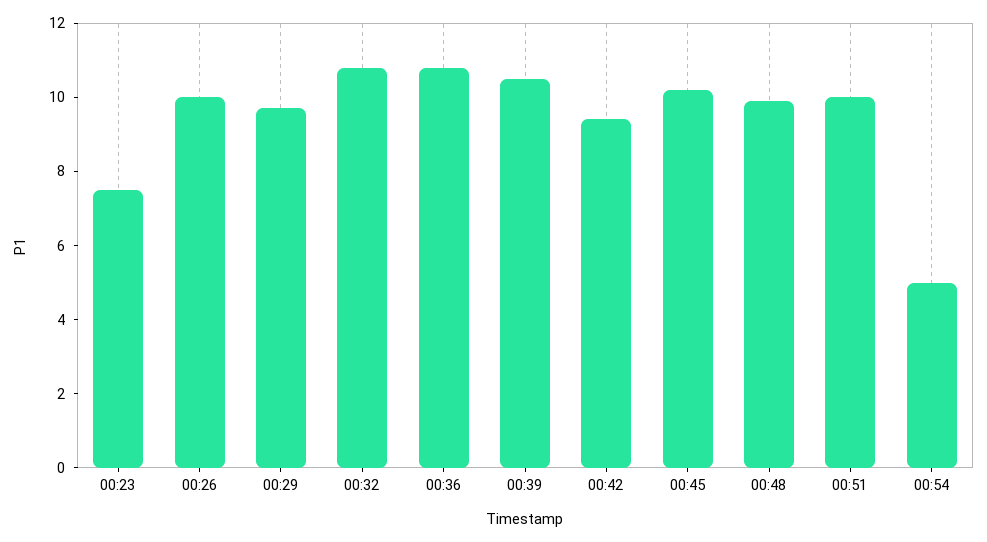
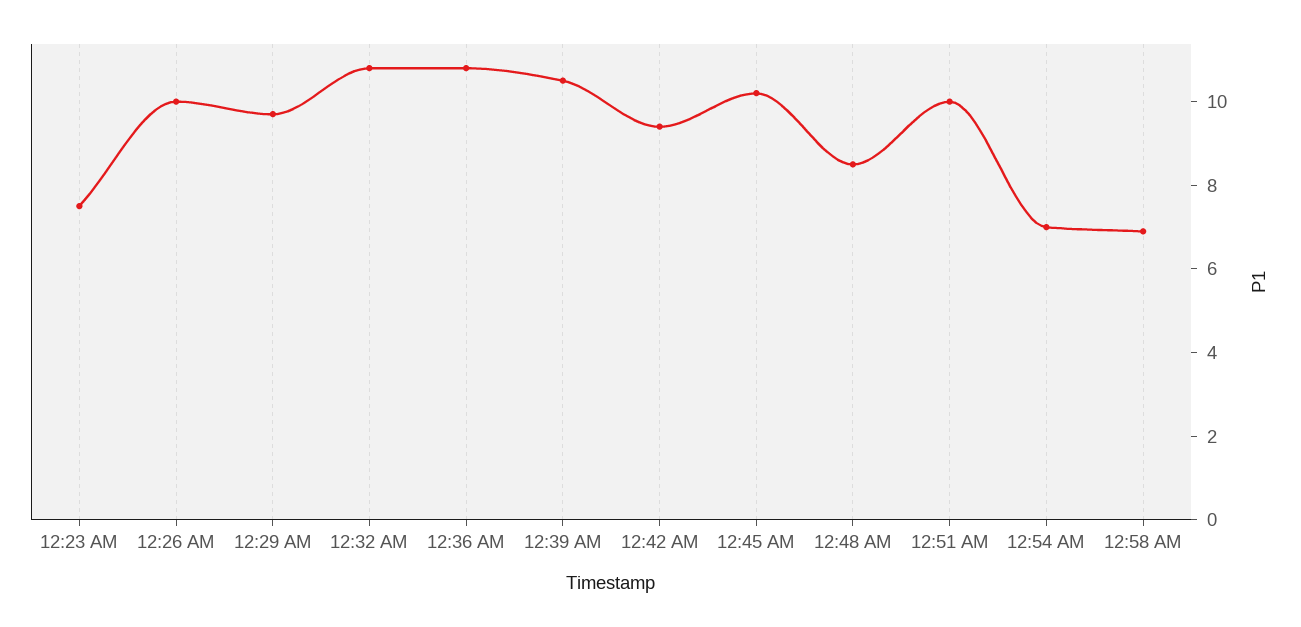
00:48: 10 -> 8.5
00:54: 5 -> 7
12:58 AM: none -> 7

